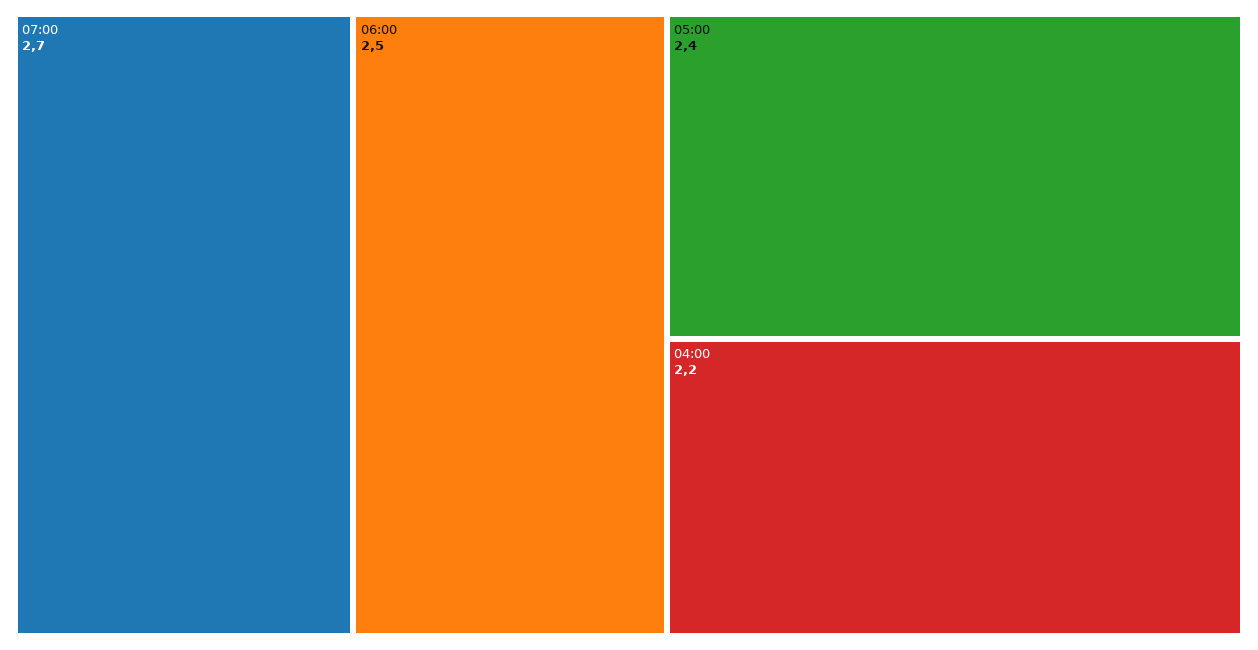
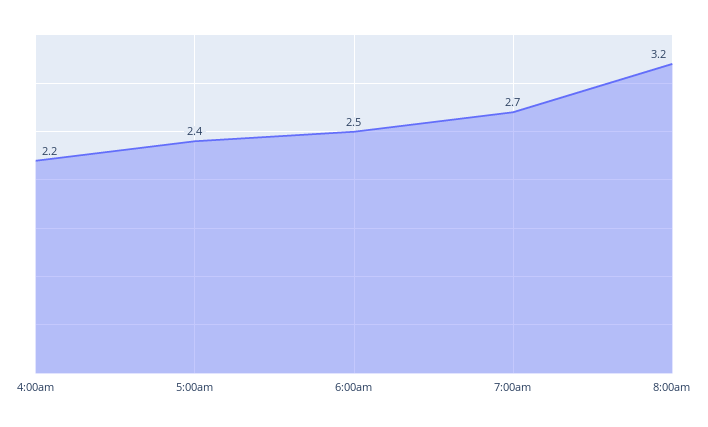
8:00am: none -> 3.2

